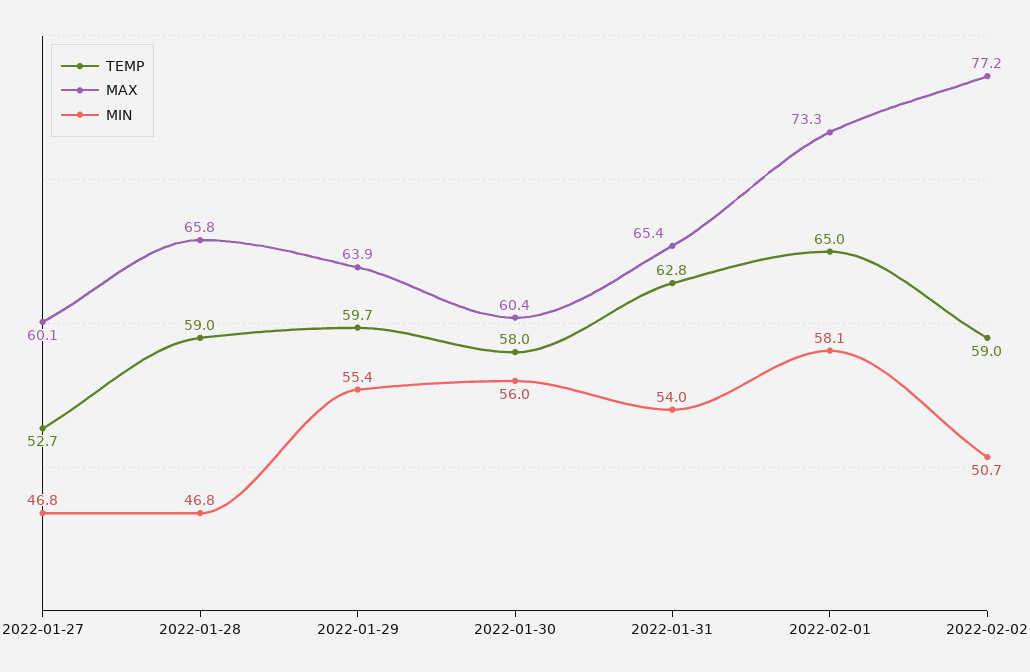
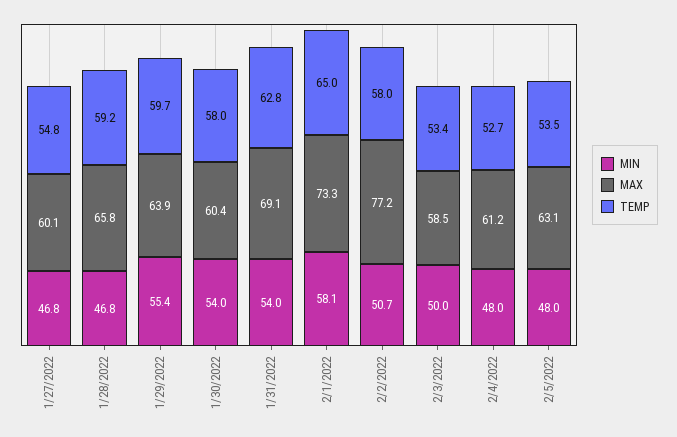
TEMP, 2022-01-27: 52.7 -> 54.8
TEMP, 2022-01-28: 59 -> 59.2
MIN, 2022-01-30: 56 -> 54
MAX, 2022-01-31: 65.4 -> 69.1
TEMP, 2022-02-02: 59 -> 58
MIN, 2/3/2022: none -> 50
MAX, 2/3/2022: none -> 58.5
TEMP, 2/3/2022: none -> 53.4
MIN, 2/4/2022: none -> 48
MAX, 2/4/2022: none -> 61.2
TEMP, 2/4/2022: none -> 52.7
MIN, 2/5/2022: none -> 48
MAX, 2/5/2022: none -> 63.1
TEMP, 2/5/2022: none -> 53.5

